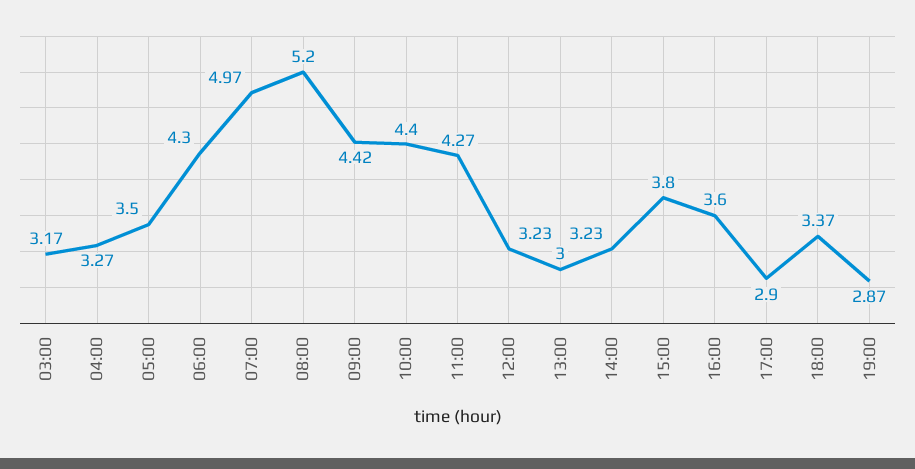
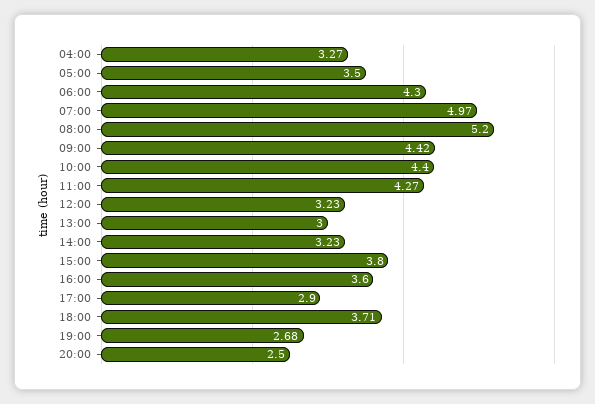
03:00: 3.17 -> none
18:00: 3.37 -> 3.71
19:00: 2.87 -> 2.68
20:00: none -> 2.5

